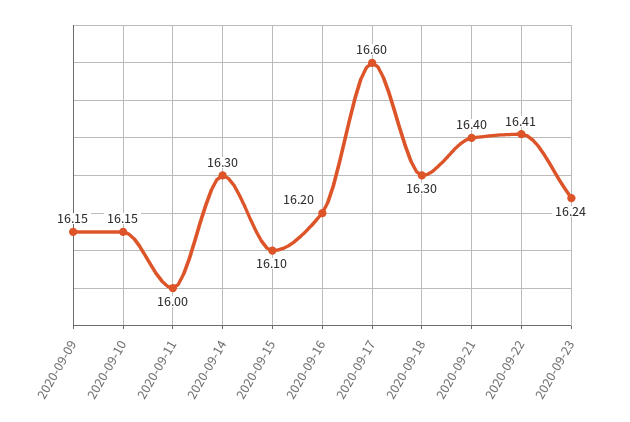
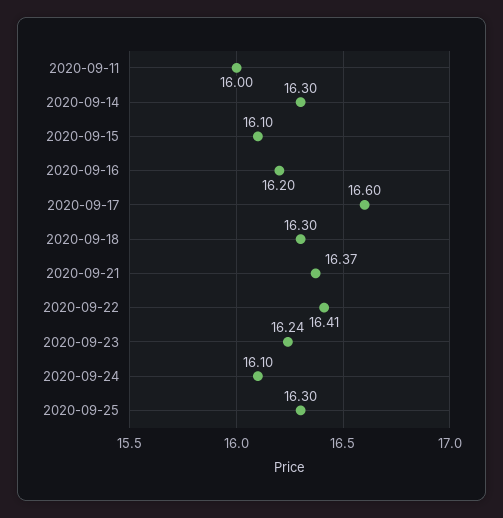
2020-09-09: 16.15 -> none
2020-09-10: 16.15 -> none
2020-09-21: 16.4 -> 16.37
2020-09-24: none -> 16.1
2020-09-25: none -> 16.3

